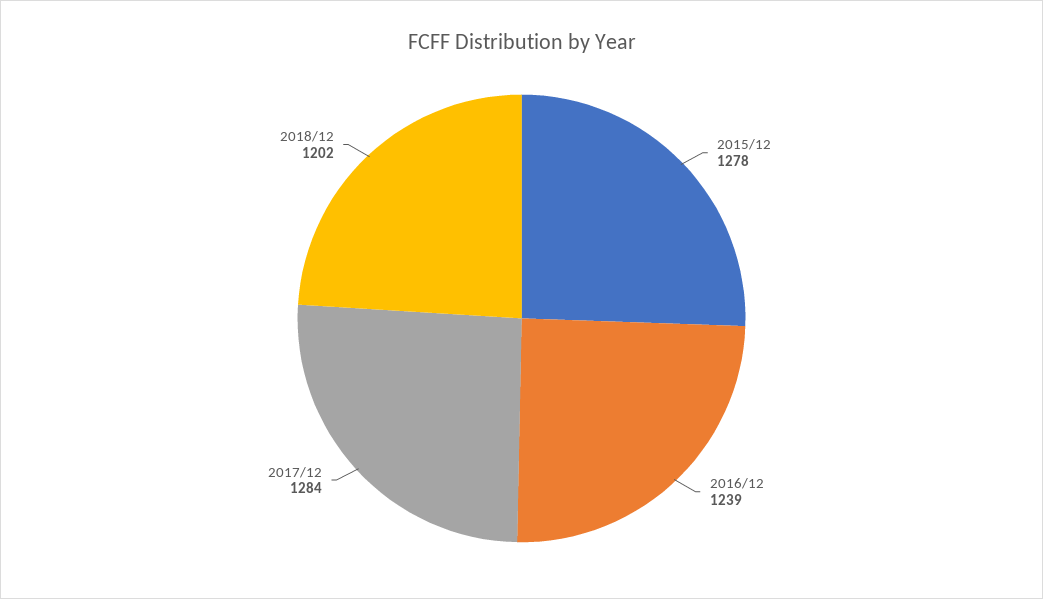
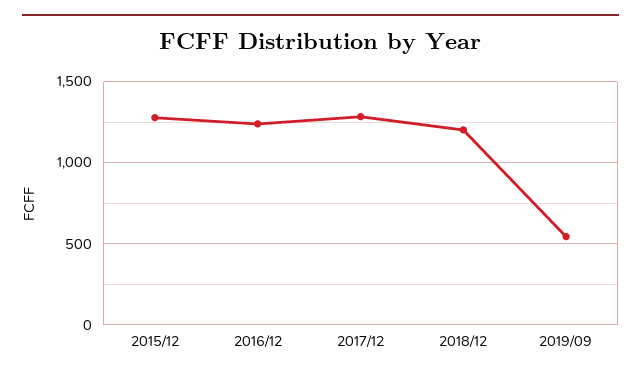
2019/09: none -> 550

